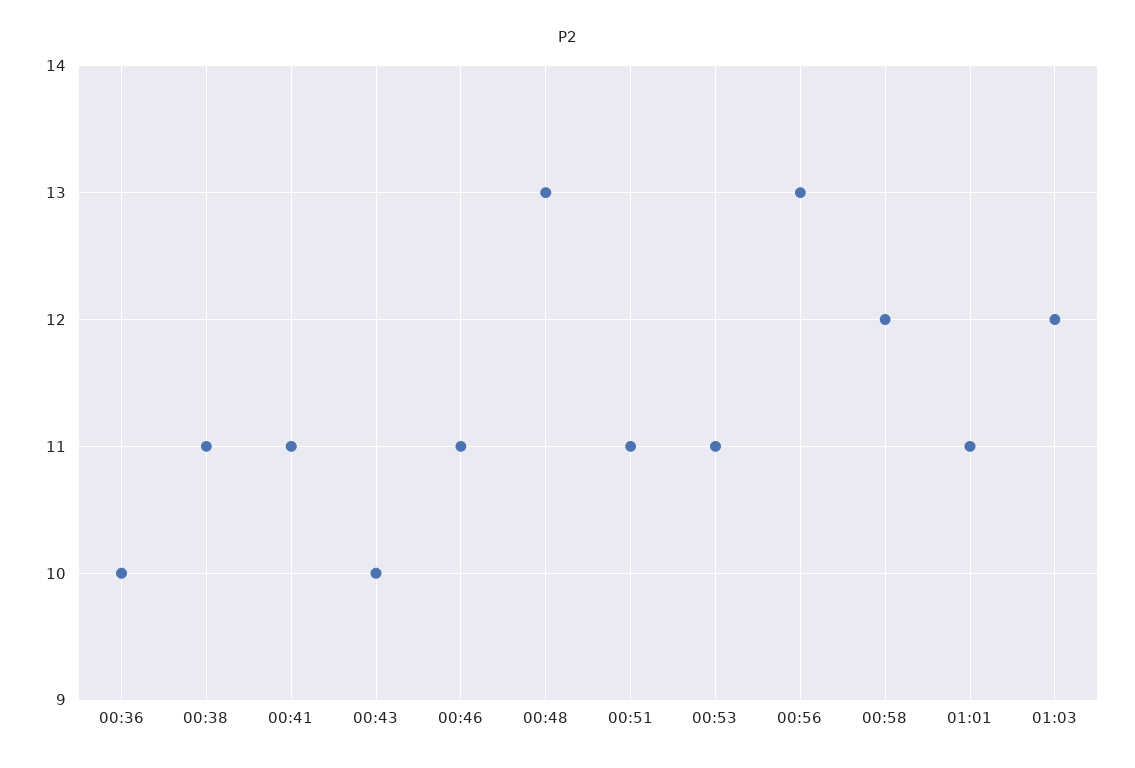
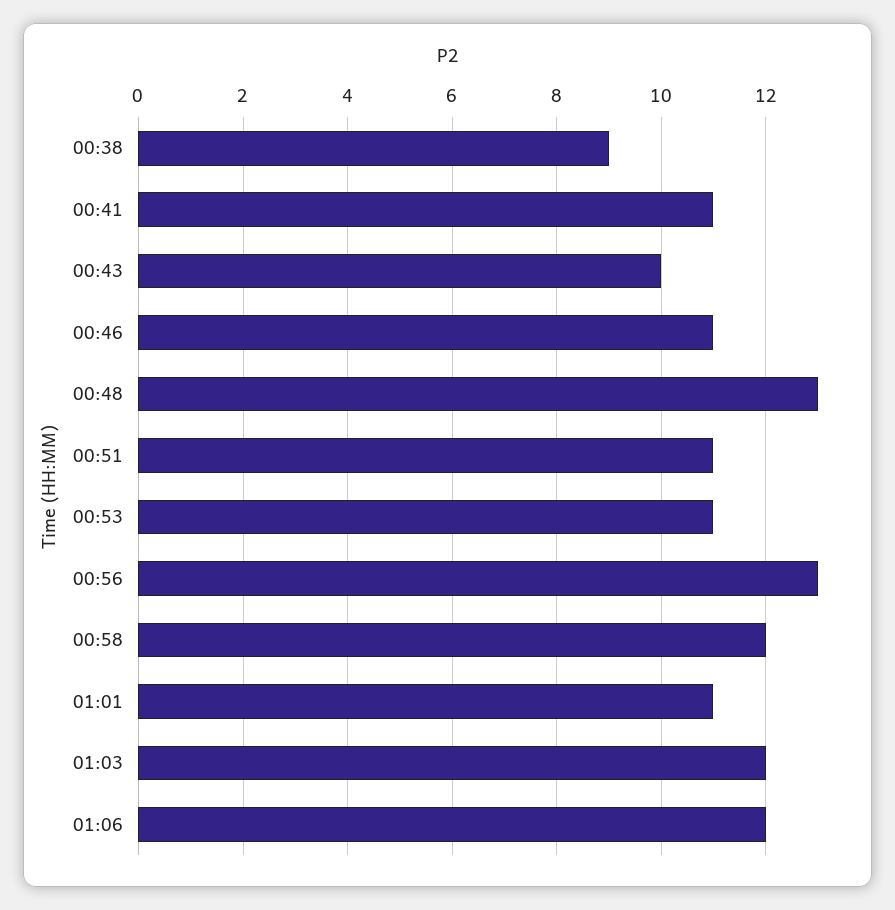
00:36: 10 -> none
00:38: 11 -> 9
01:06: none -> 12

